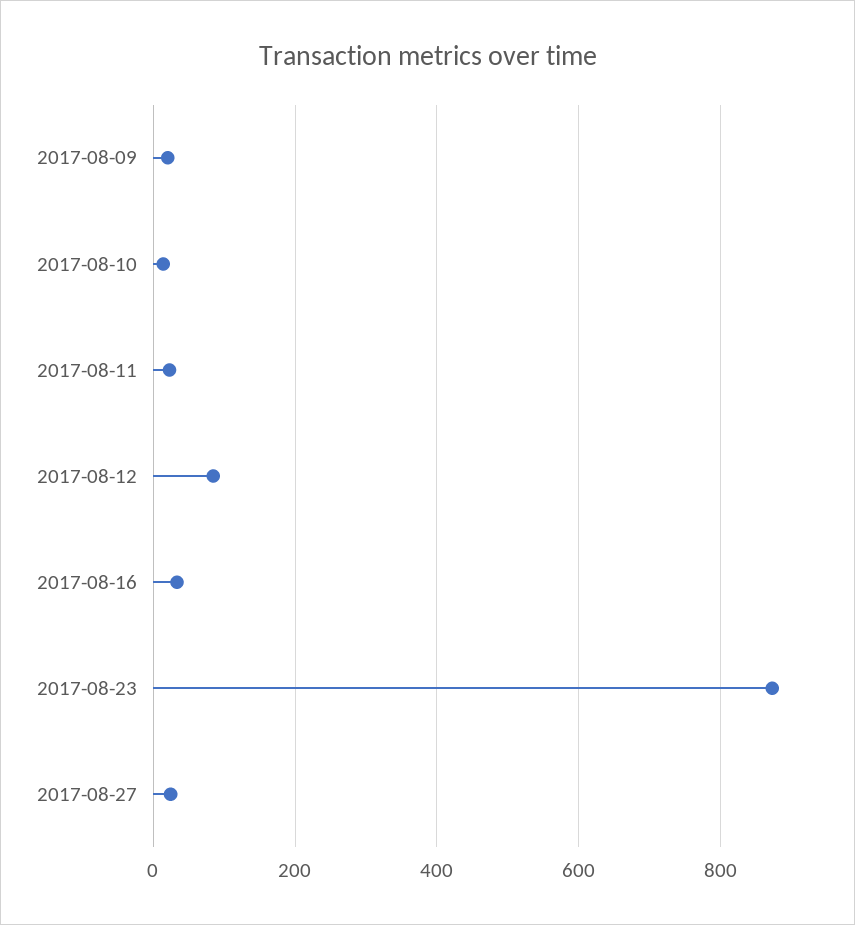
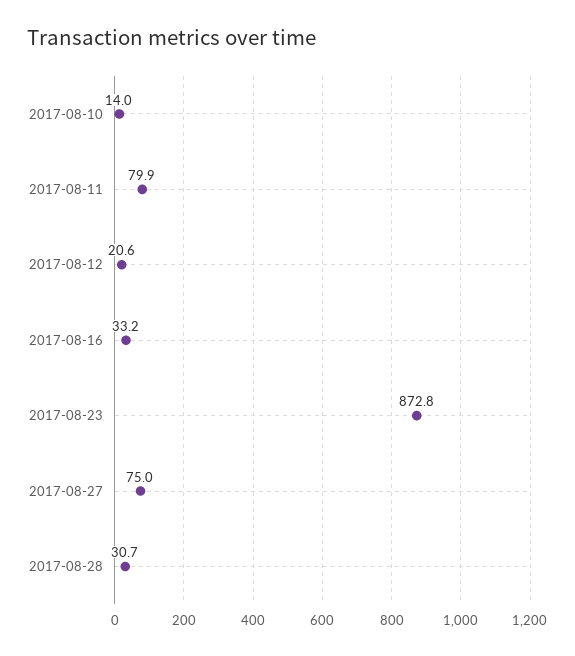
2017-08-09: 20 -> none
2017-08-11: 20 -> 79.9
2017-08-12: 80 -> 20.6
2017-08-27: 20 -> 75
2017-08-28: none -> 30.7

